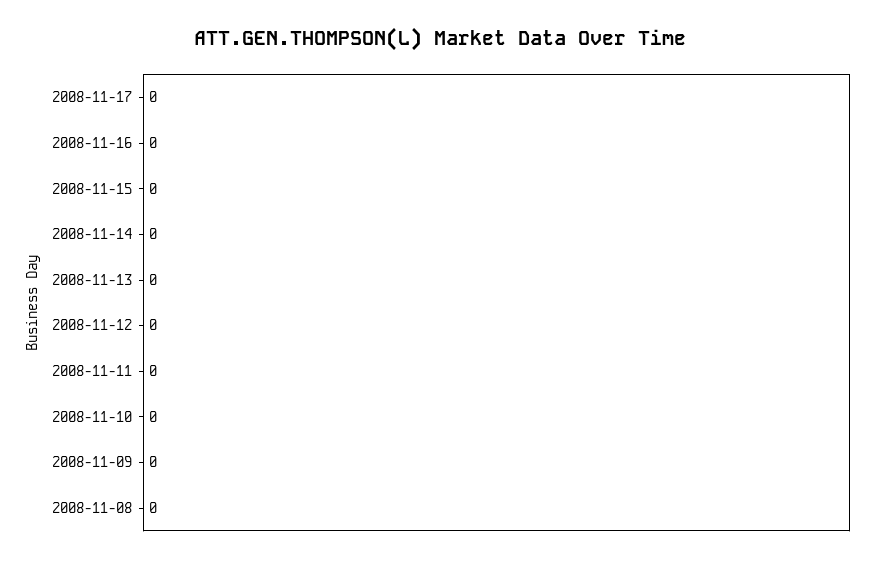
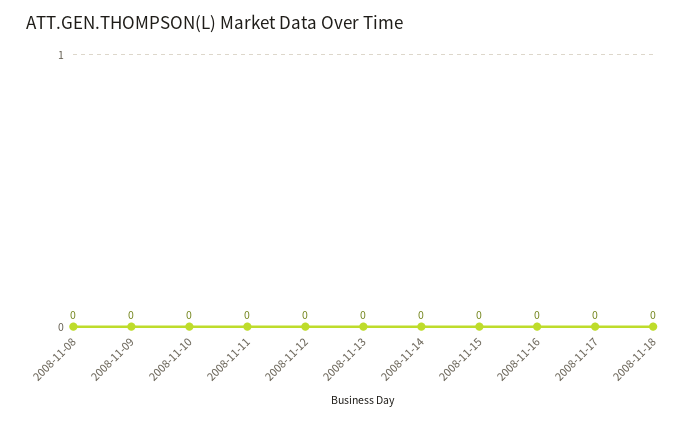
2008-11-18: none -> 0

